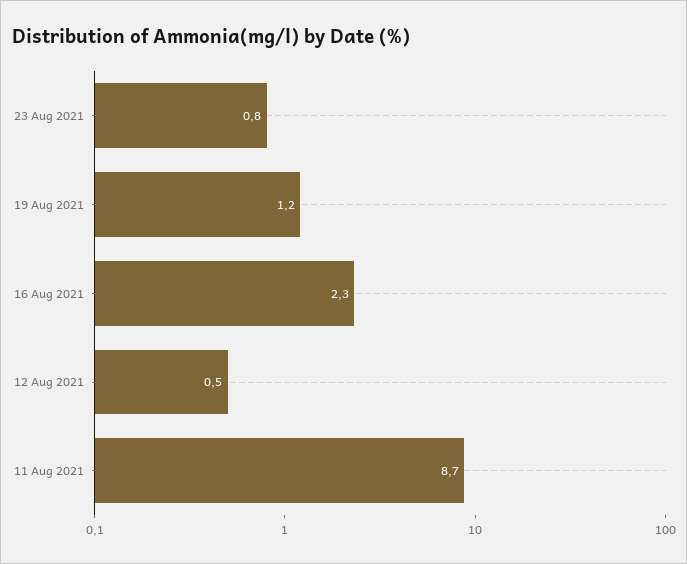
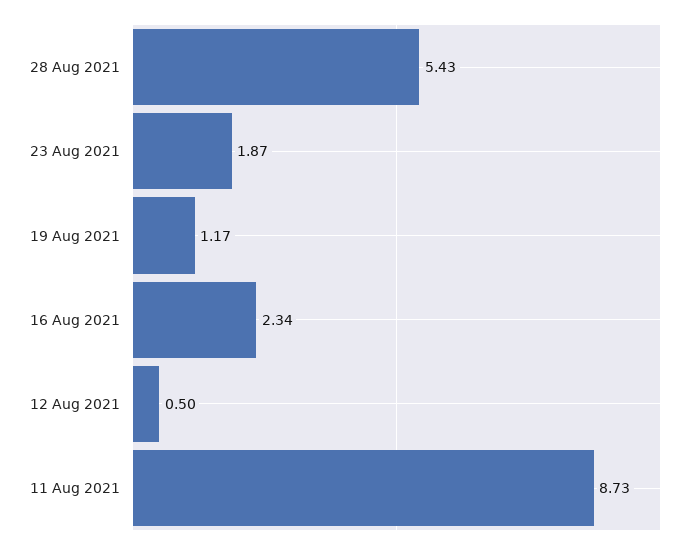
23 Aug 2021: 0.8 -> 1.87
28 Aug 2021: none -> 5.43

